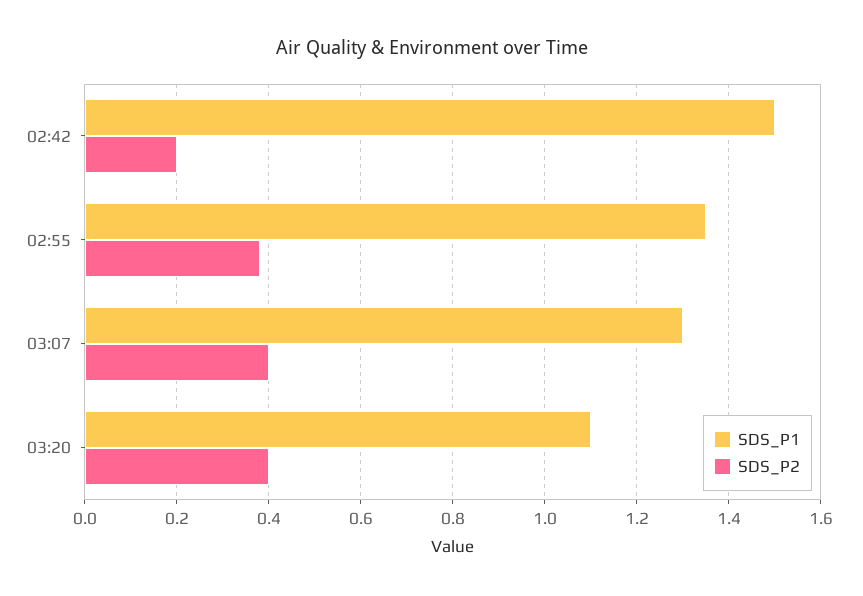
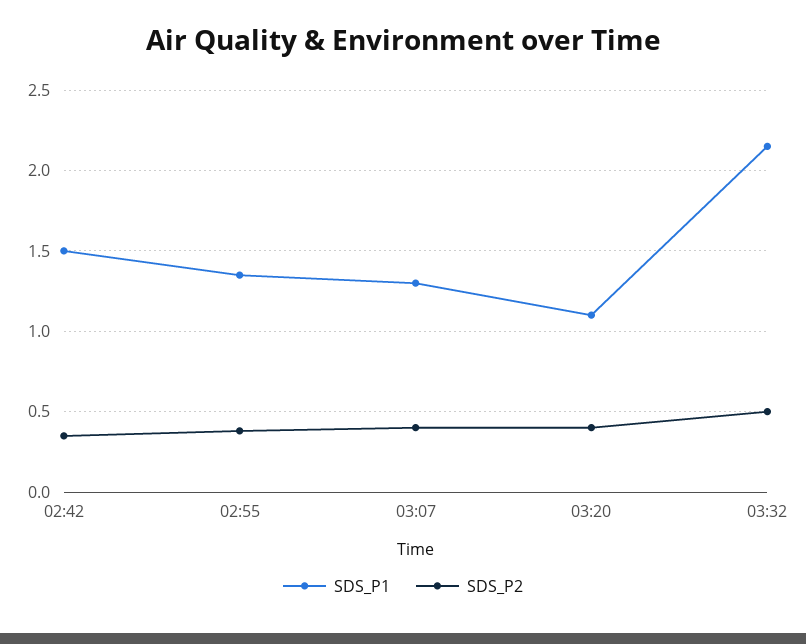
SDS_P2, 02:42: 0.2 -> 0.35
SDS_P1, 03:32: none -> 2.15
SDS_P2, 03:32: none -> 0.5

